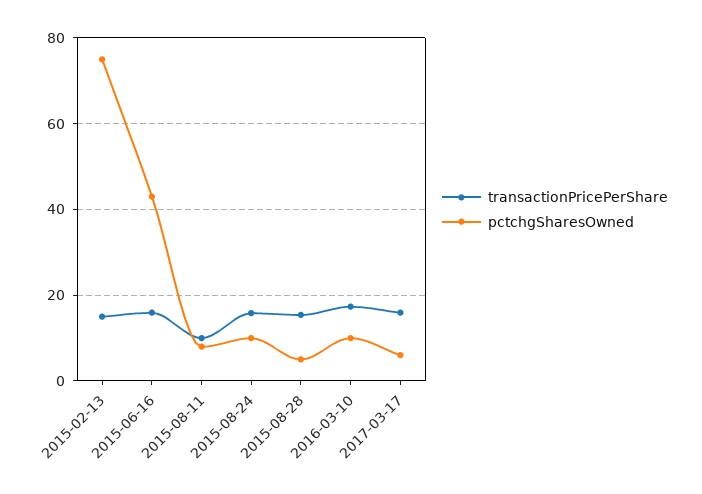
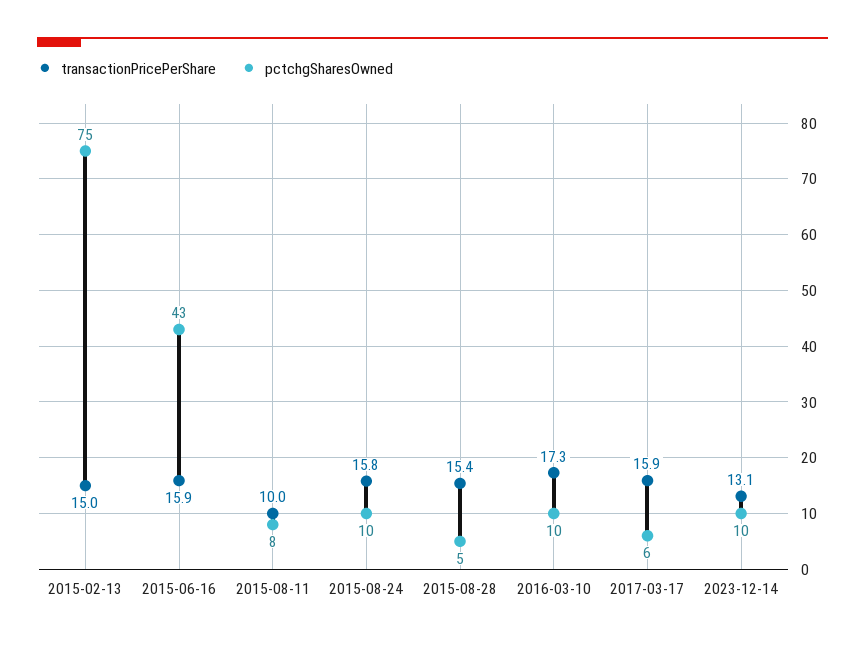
transactionPricePerShare, 2023-12-14: none -> 13.1
pctchgSharesOwned, 2023-12-14: none -> 10

